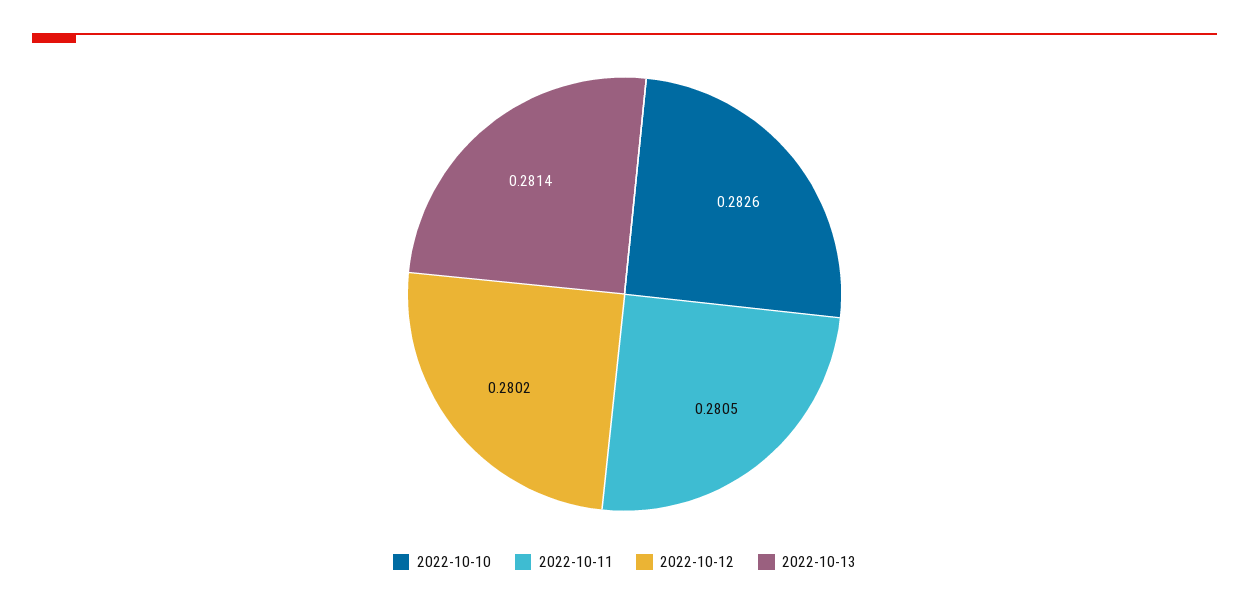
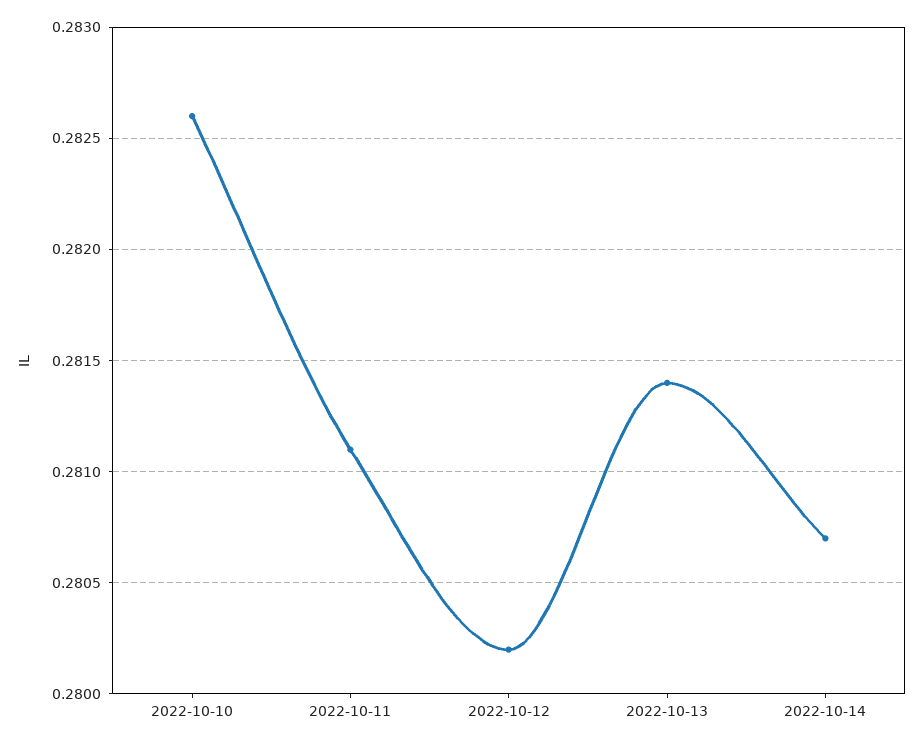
2022-10-11: 0.2805 -> 0.2811
2022-10-14: none -> 0.2807

